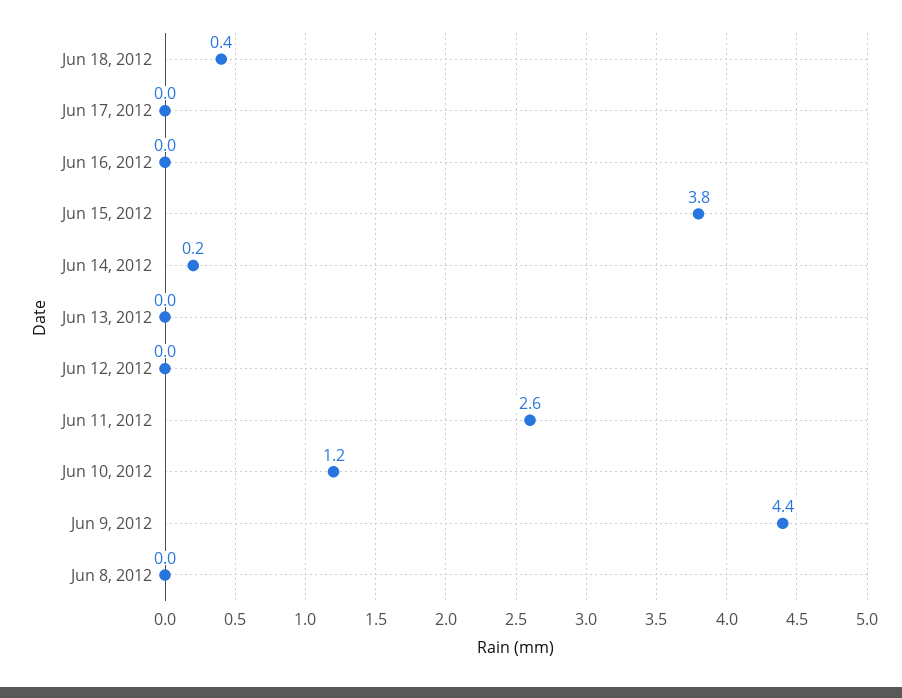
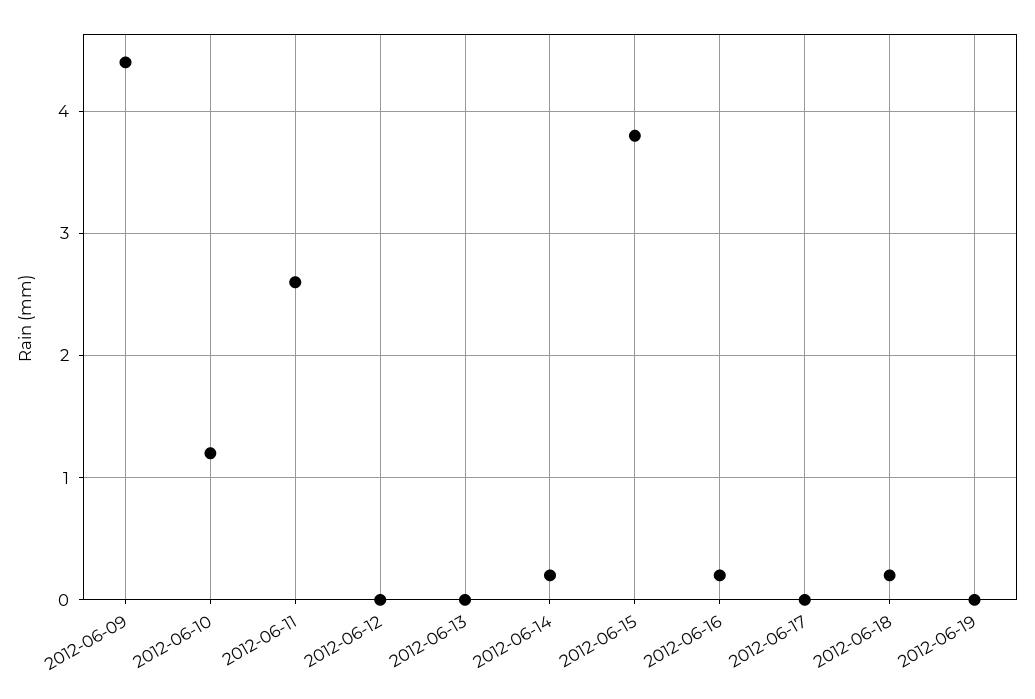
Jun 18, 2012: 0.4 -> 0.2
Jun 16, 2012: 0 -> 0.2
Jun 8, 2012: 0 -> none
2012-06-19: none -> 0

